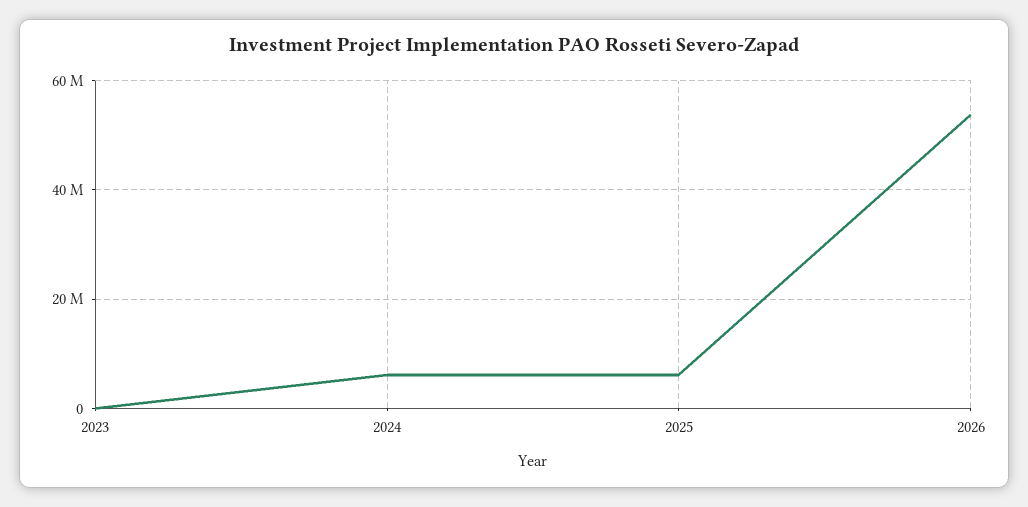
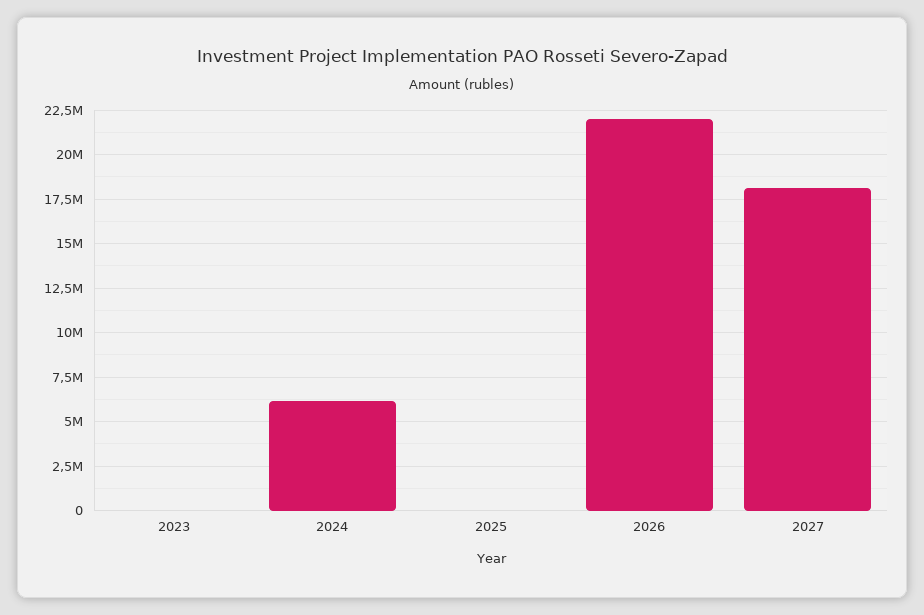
2025: 6000000 -> 0
2026: 54000000 -> 22000000
2027: none -> 18000000

